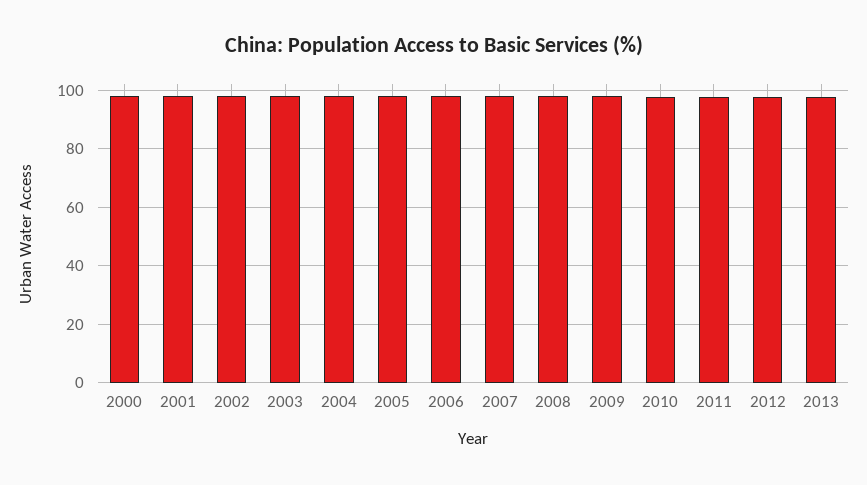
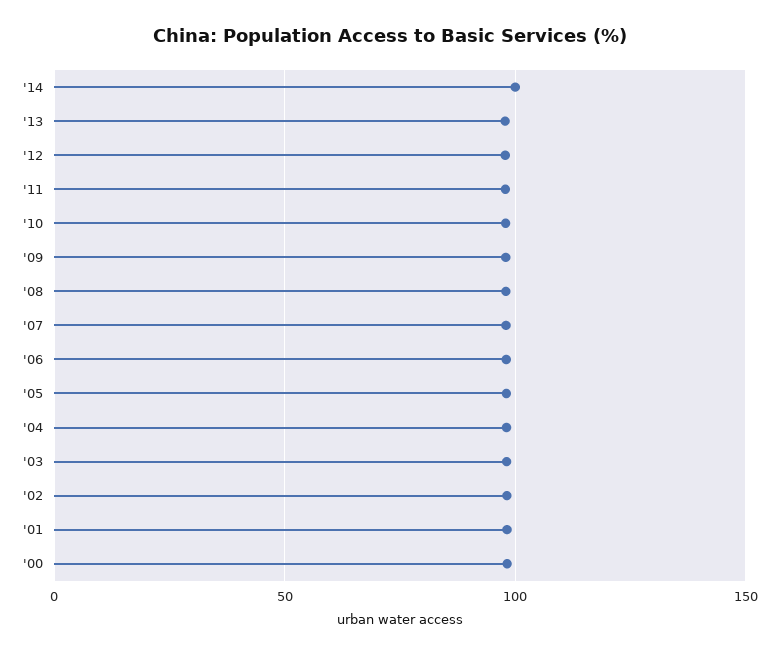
'14: none -> 100

